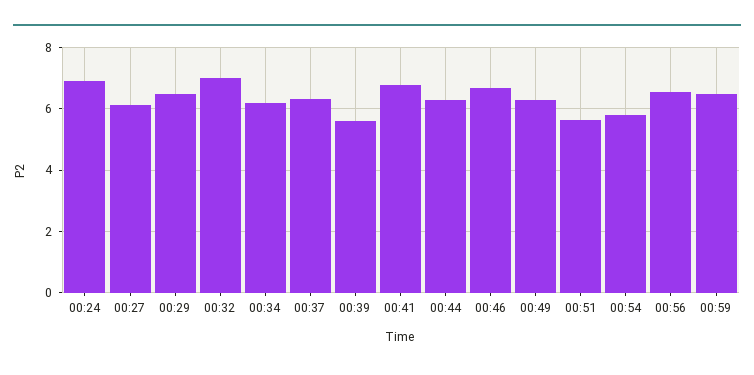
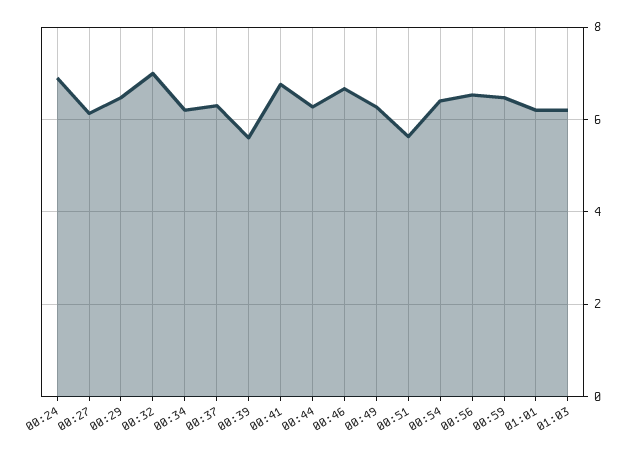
00:54: 5.8 -> 6.4
01:01: none -> 6.2
01:03: none -> 6.2

